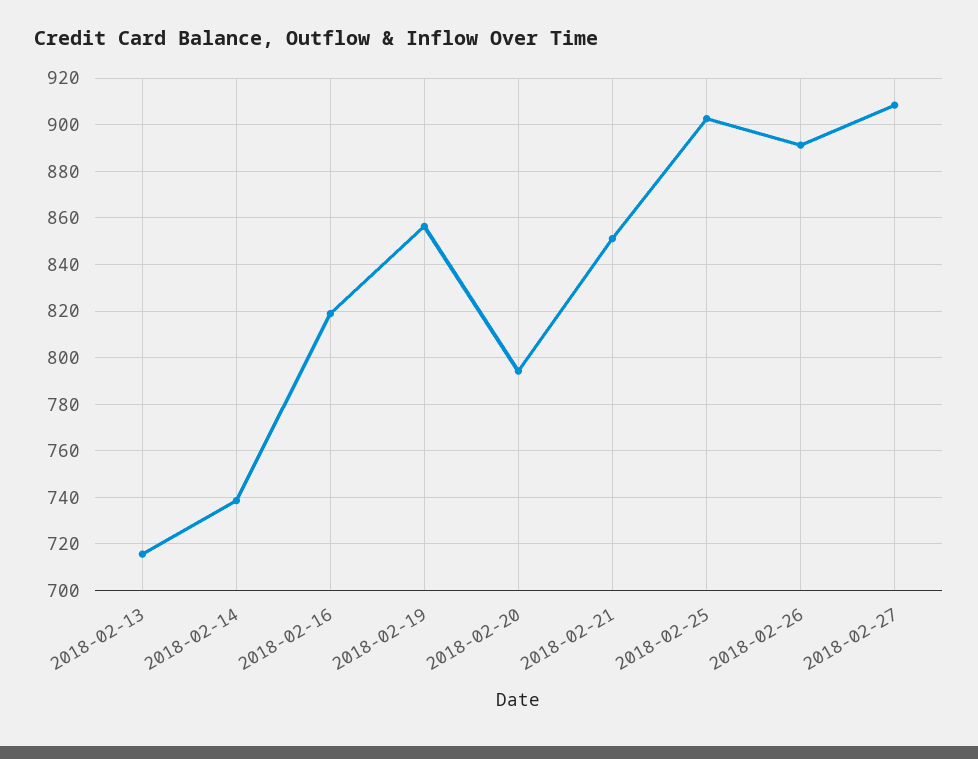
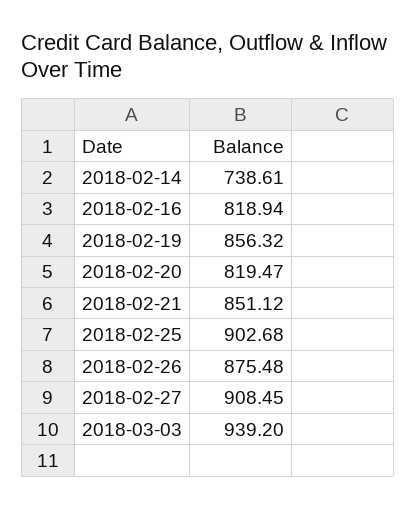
2018-02-13: 715 -> none
2018-02-20: 795 -> 819.47
2018-02-26: 890 -> 875.48
2018-03-03: none -> 939.2

